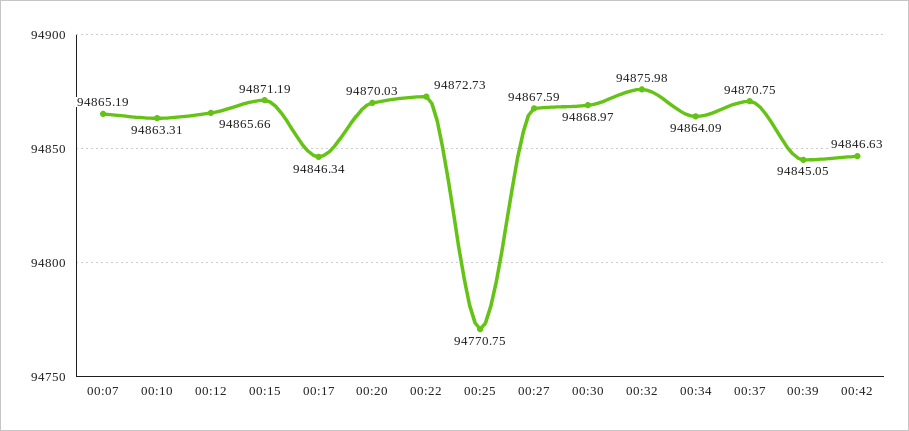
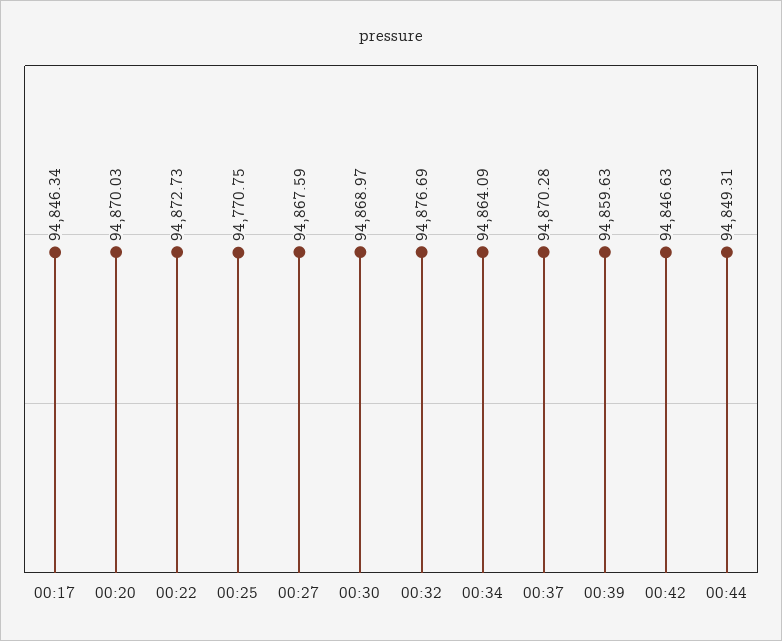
00:07: 94865.19 -> none
00:10: 94863.31 -> none
00:12: 94865.66 -> none
00:15: 94871.19 -> none
00:32: 94875.98 -> 94876.69
00:37: 94870.75 -> 94870.28
00:39: 94845.05 -> 94859.63
00:44: none -> 94849.31

